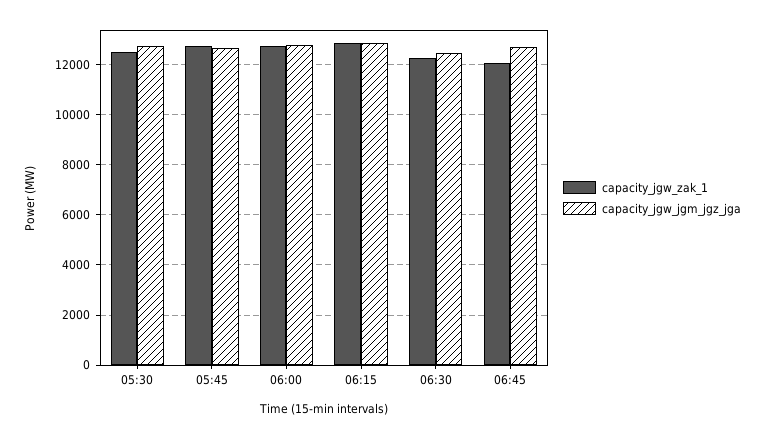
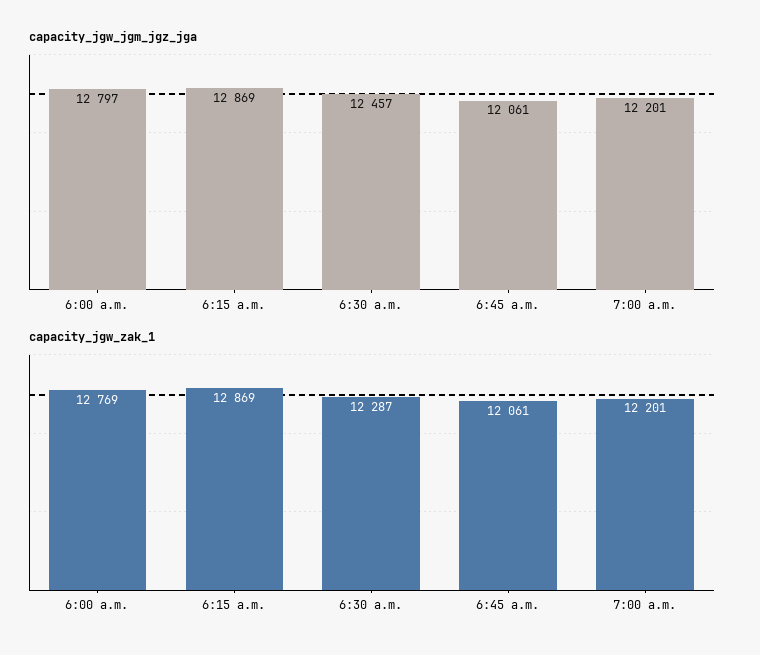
capacity_jgw_zak_1, 05:30: 12500 -> none
capacity_jgw_jgm_jgz_jga, 05:30: 12750 -> none
capacity_jgw_zak_1, 05:45: 12750 -> none
capacity_jgw_jgm_jgz_jga, 05:45: 12750 -> none
capacity_jgw_jgm_jgz_jga, 06:45: 12750 -> 12061
capacity_jgw_jgm_jgz_jga, 7:00 a.m.: none -> 12201
capacity_jgw_zak_1, 7:00 a.m.: none -> 12201

